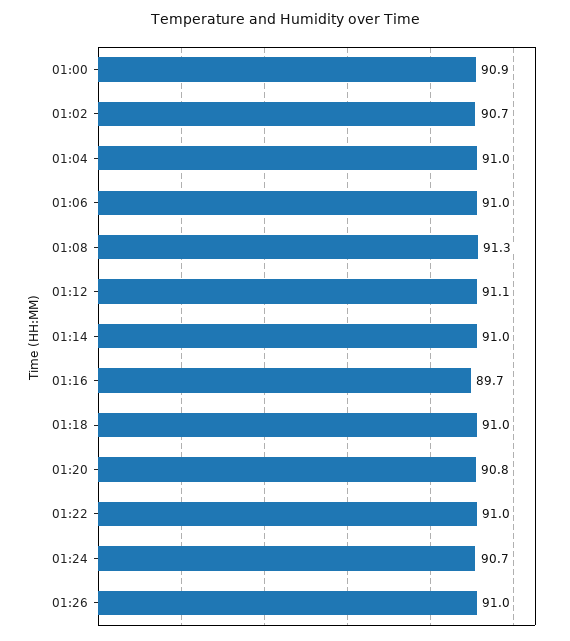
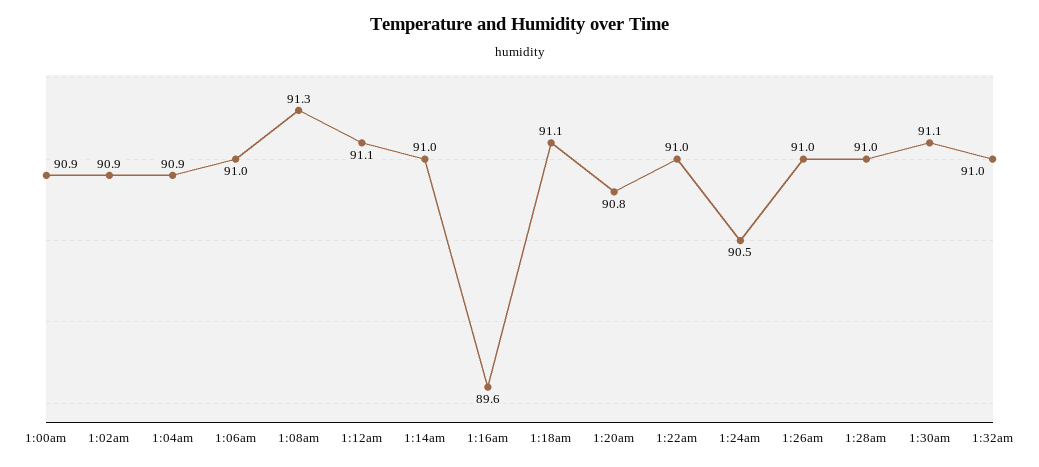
01:02: 90.7 -> 90.9
01:04: 91 -> 90.9
01:16: 89.7 -> 89.6
01:18: 91 -> 91.1
01:24: 90.7 -> 90.5
1:28am: none -> 91
1:30am: none -> 91.1
1:32am: none -> 91

